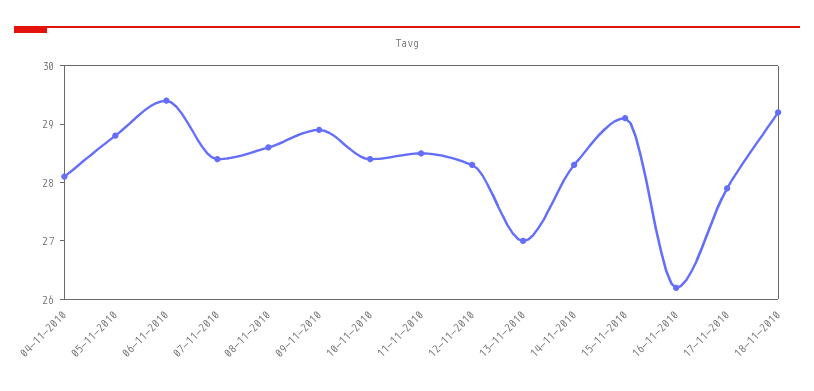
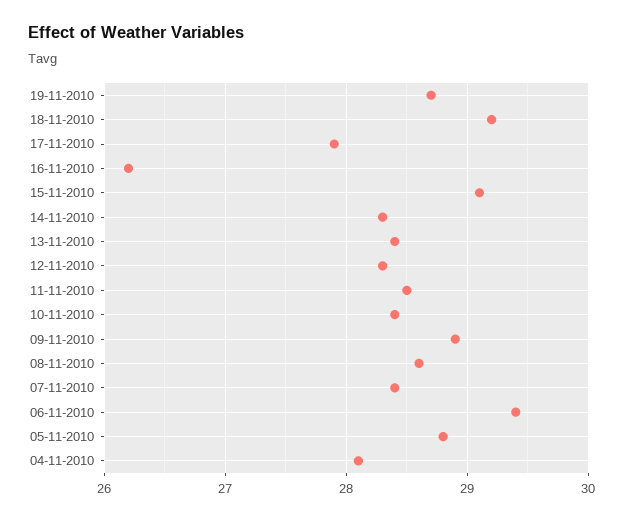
13-11-2010: 27 -> 28.4
19-11-2010: none -> 28.7

